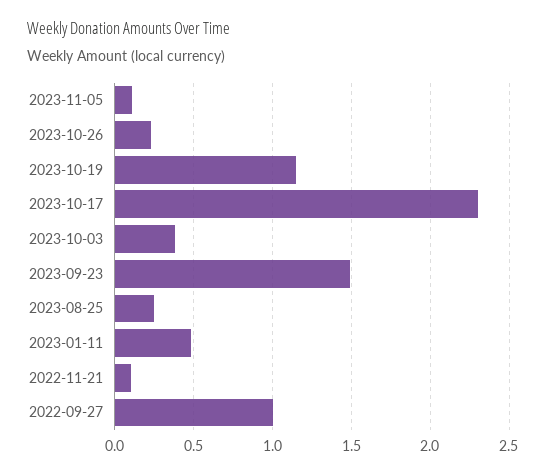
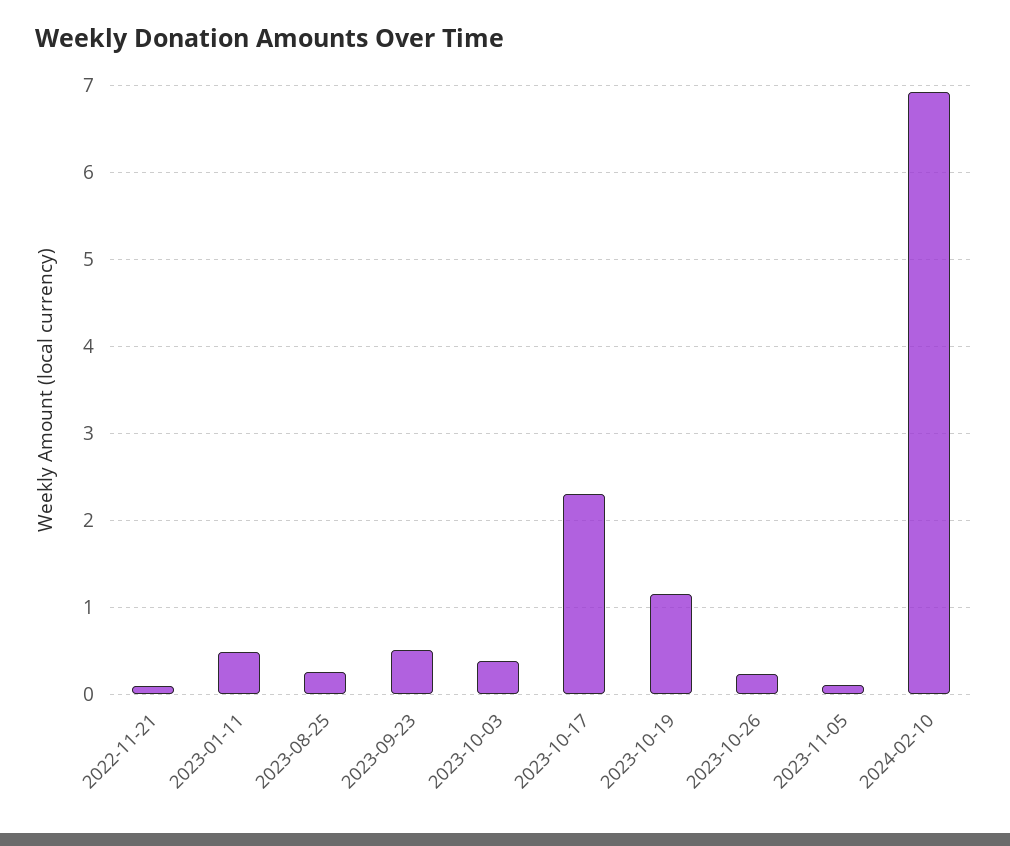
2023-09-23: 1.5 -> 0.5
2022-09-27: 1 -> none
2024-02-10: none -> 6.9

